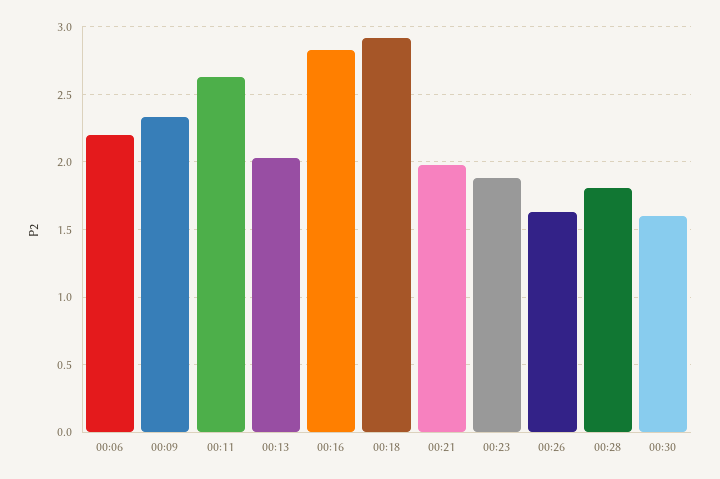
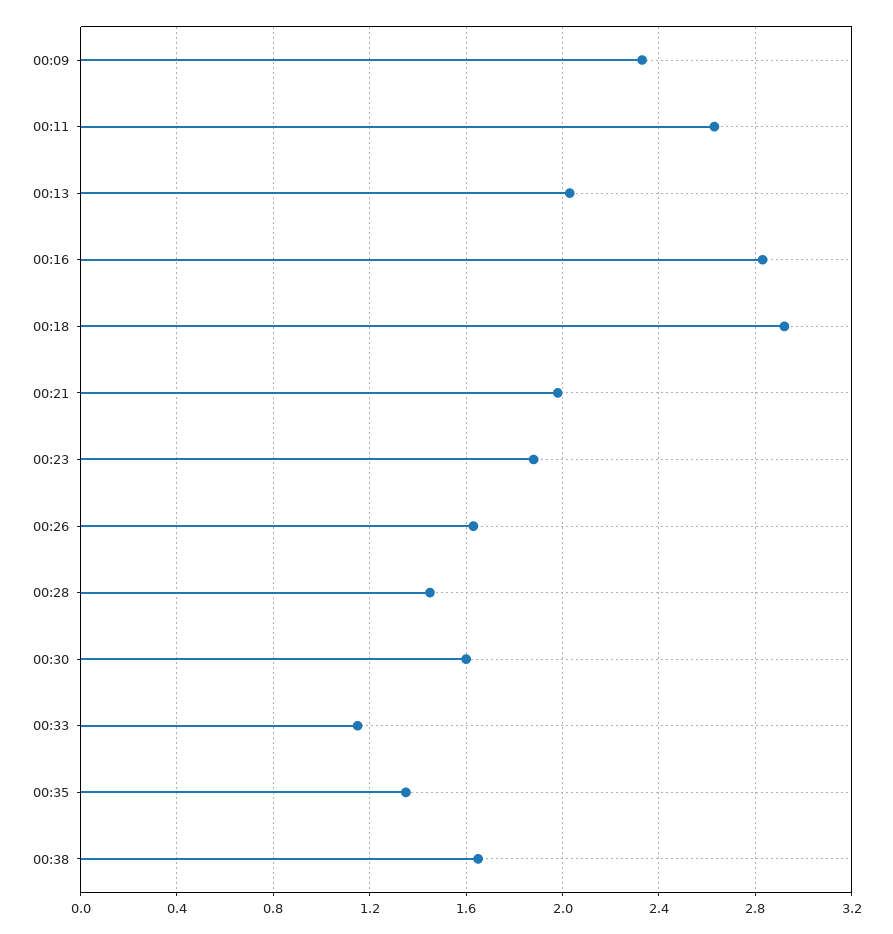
00:06: 2.2 -> none
00:28: 1.8 -> 1.45
00:33: none -> 1.15
00:35: none -> 1.35
00:38: none -> 1.65

